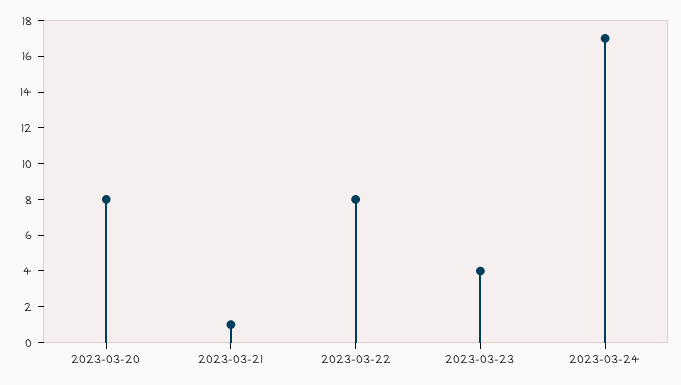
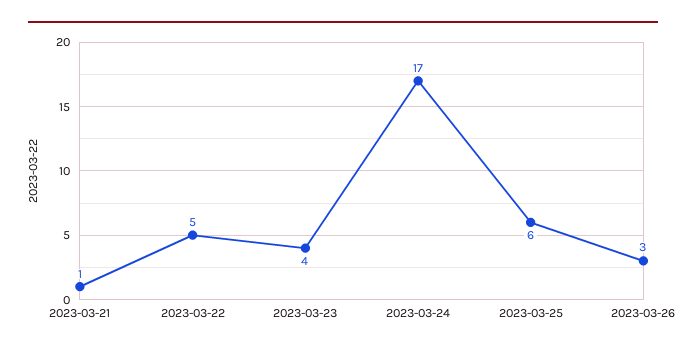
2023-03-20: 8 -> none
2023-03-22: 8 -> 5
2023-03-25: none -> 6
2023-03-26: none -> 3

